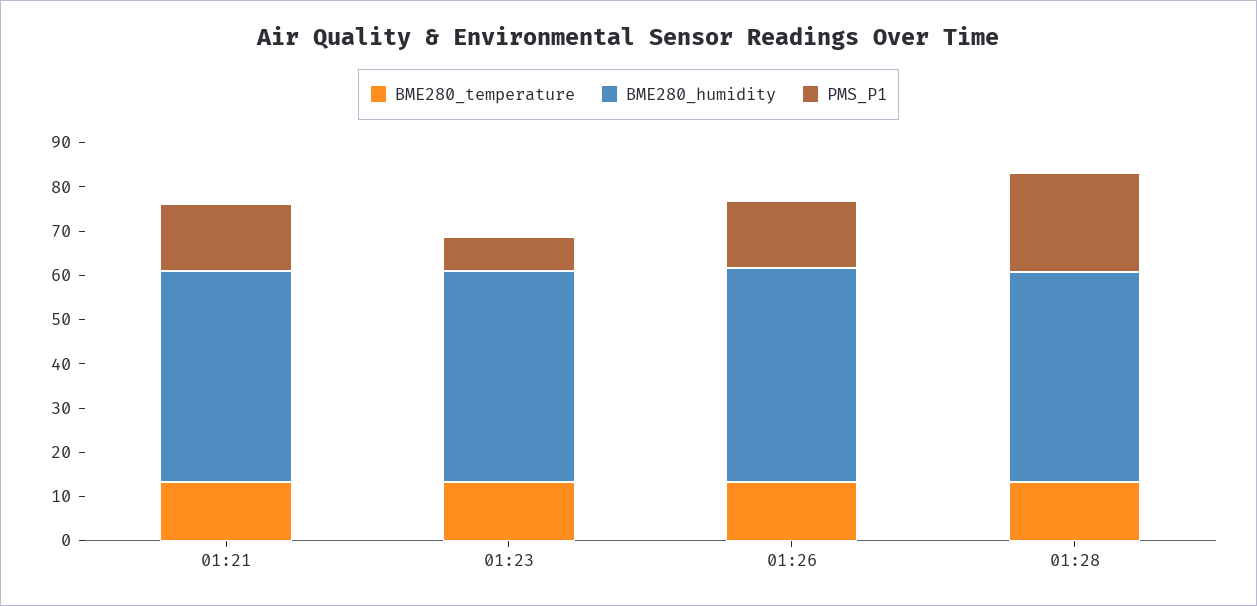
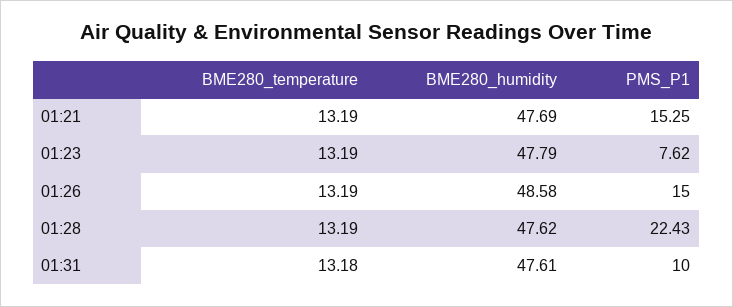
BME280_temperature, 01:31: none -> 13.18
BME280_humidity, 01:31: none -> 47.61
PMS_P1, 01:31: none -> 10

